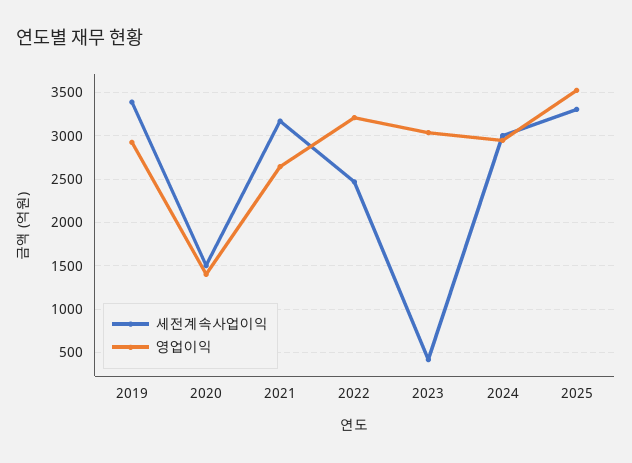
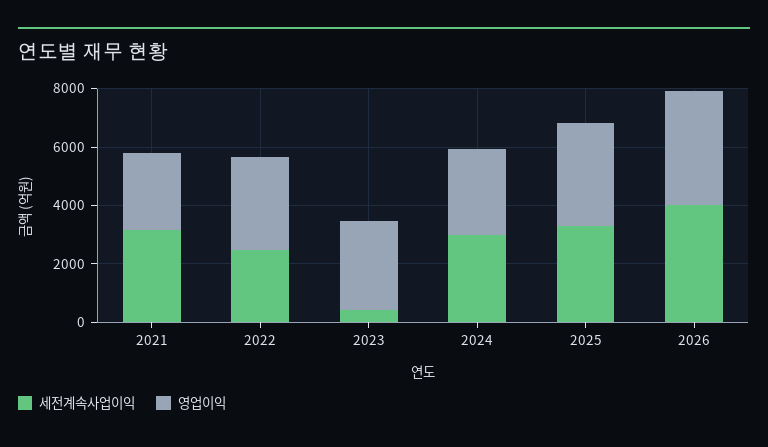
세전계속사업이익, 2019: 3400 -> none
영업이익, 2019: 2900 -> none
세전계속사업이익, 2020: 1500 -> none
영업이익, 2020: 1400 -> none
세전계속사업이익, 2026: none -> 4000
영업이익, 2026: none -> 4000

